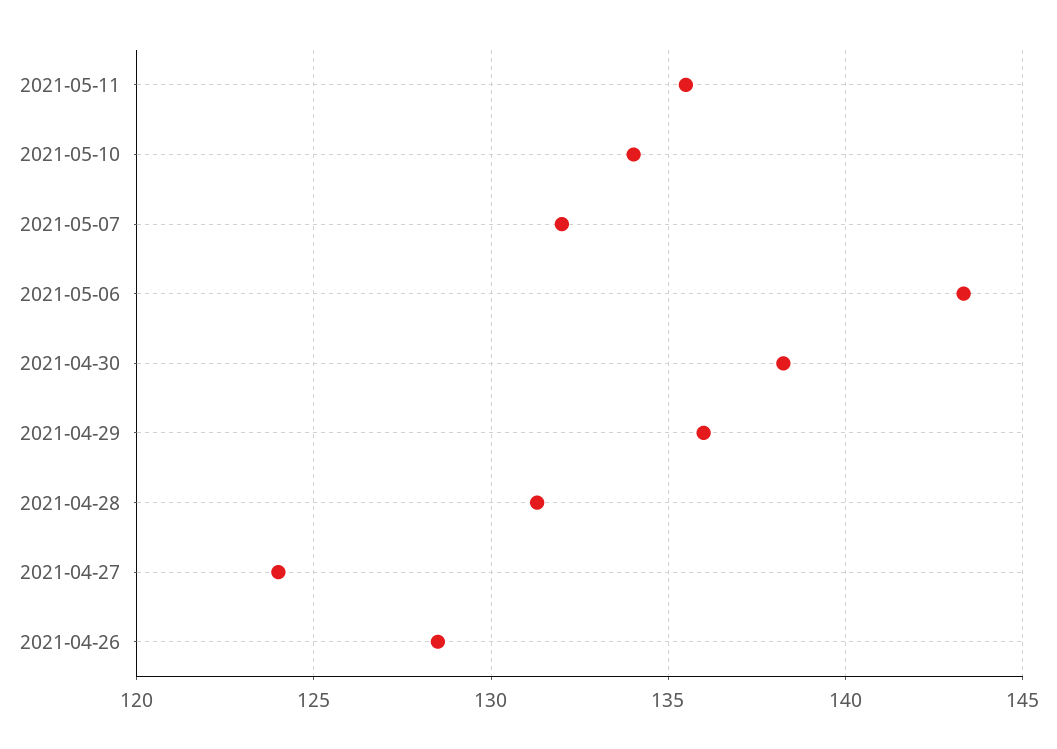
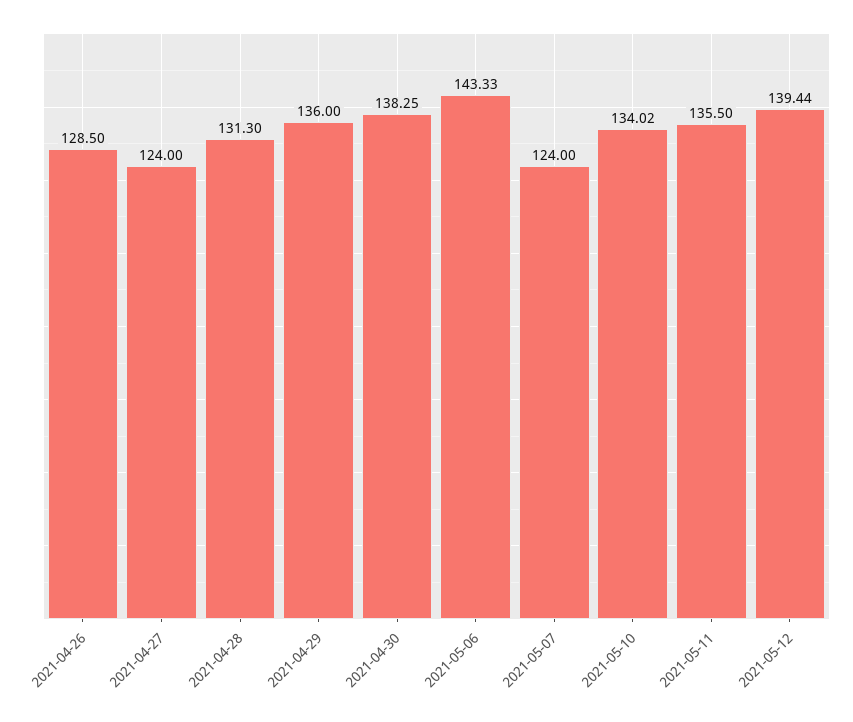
2021-05-07: 132 -> 124
2021-05-12: none -> 139.44

